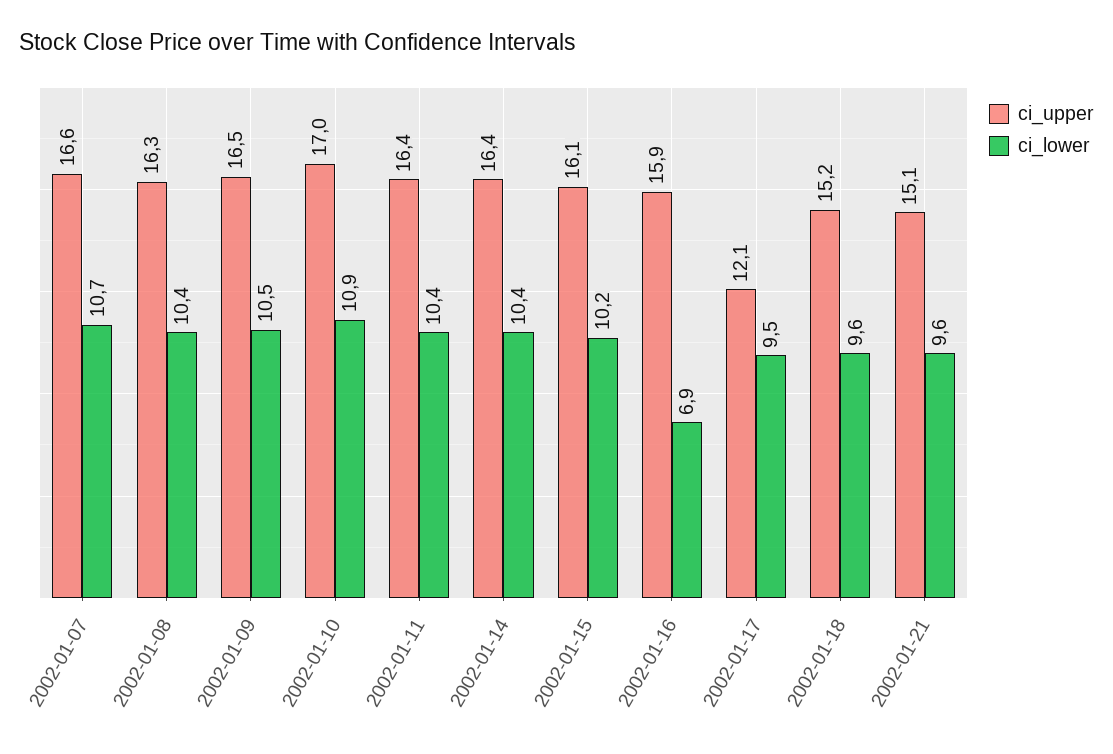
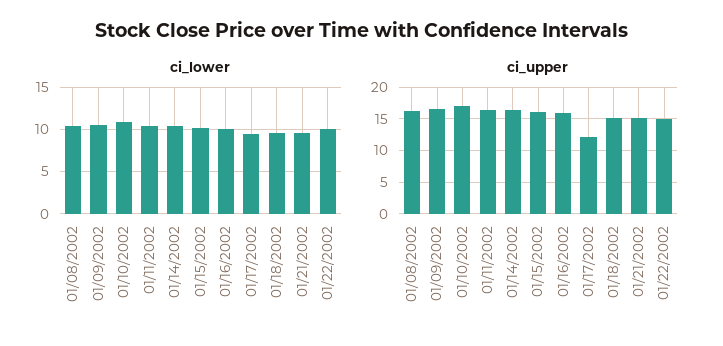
ci_upper, 2002-01-07: 16.6 -> none
ci_lower, 2002-01-07: 10.7 -> none
ci_lower, 2002-01-16: 6.9 -> 10
ci_lower, 01/22/2002: none -> 10
ci_upper, 01/22/2002: none -> 15

